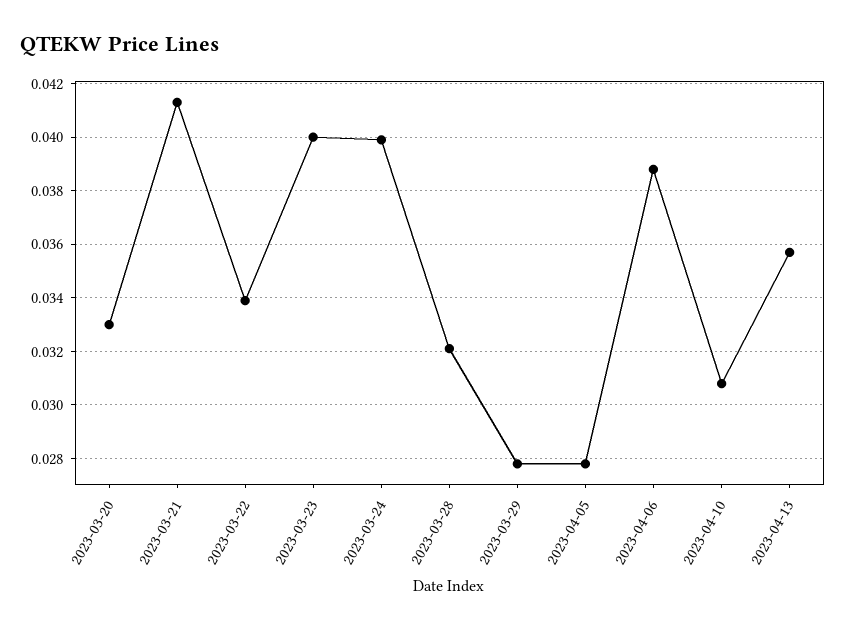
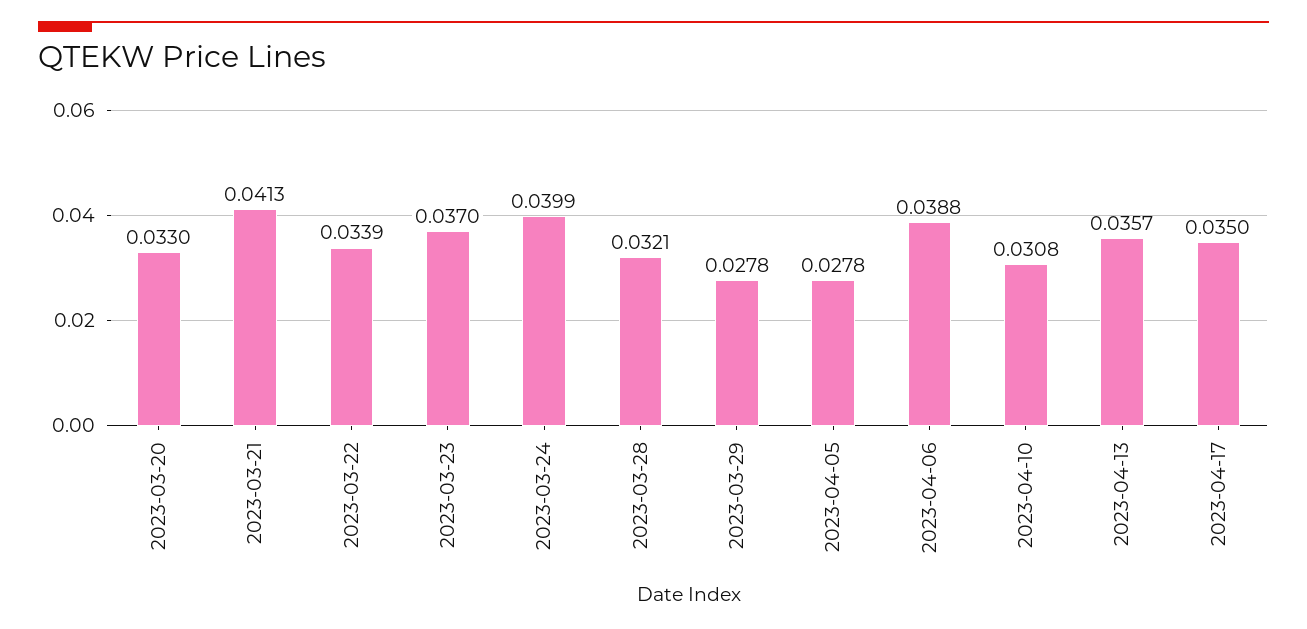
2023-03-23: 0.04 -> 0.037
2023-04-17: none -> 0.035

